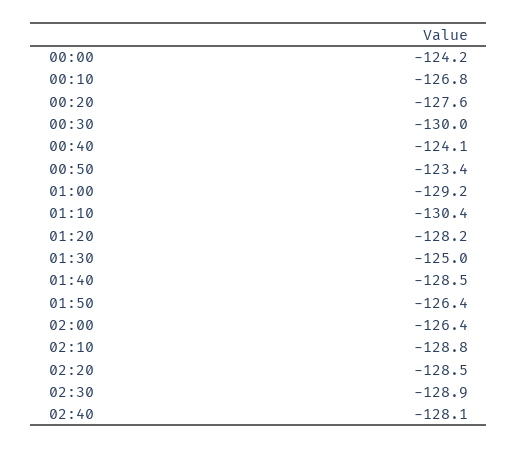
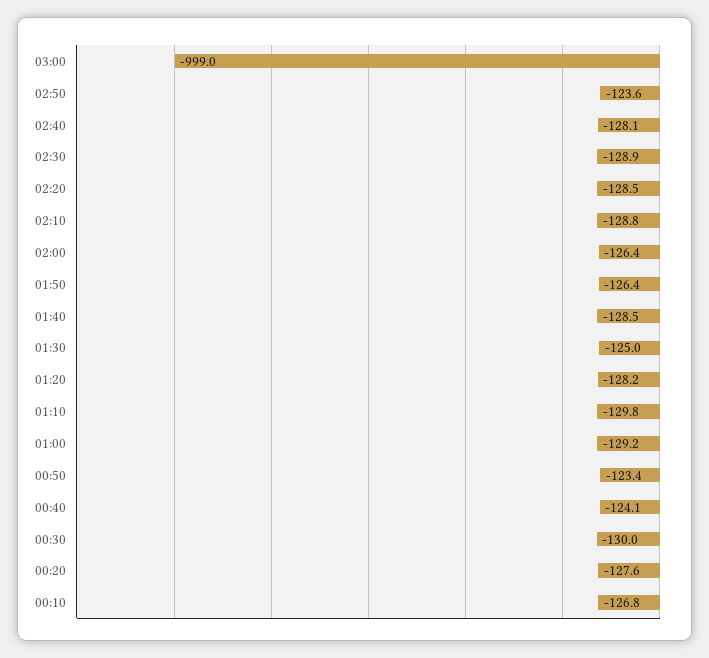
00:00: -124.2 -> none
01:10: -130.4 -> -129.8
03:00: none -> -999
02:50: none -> -123.6

